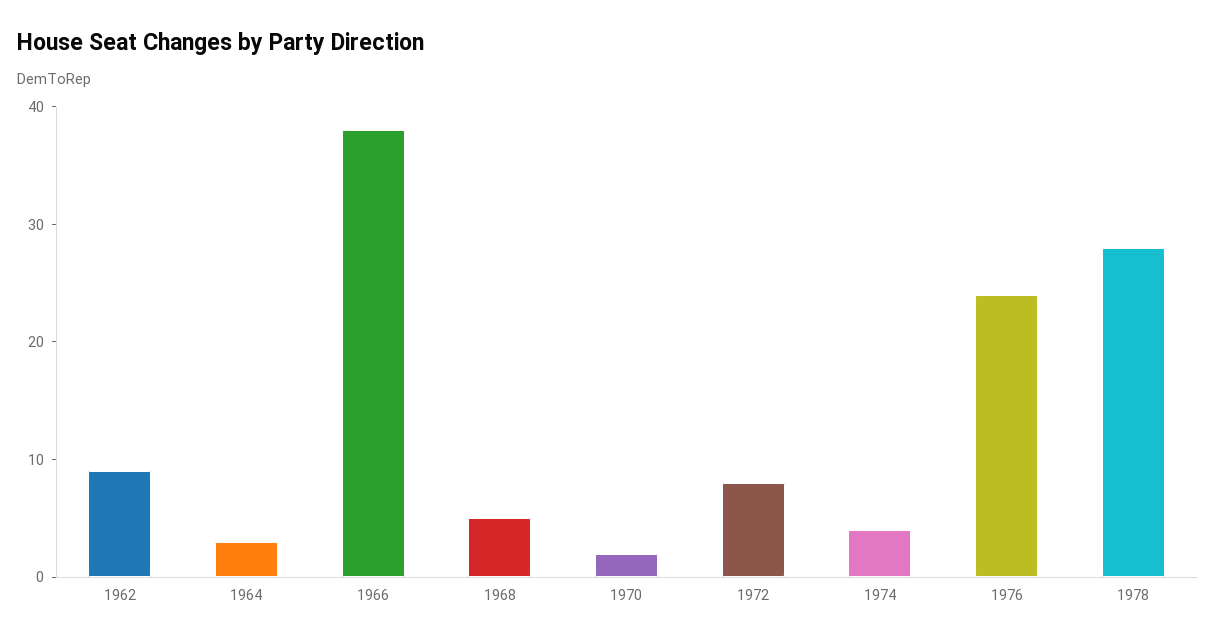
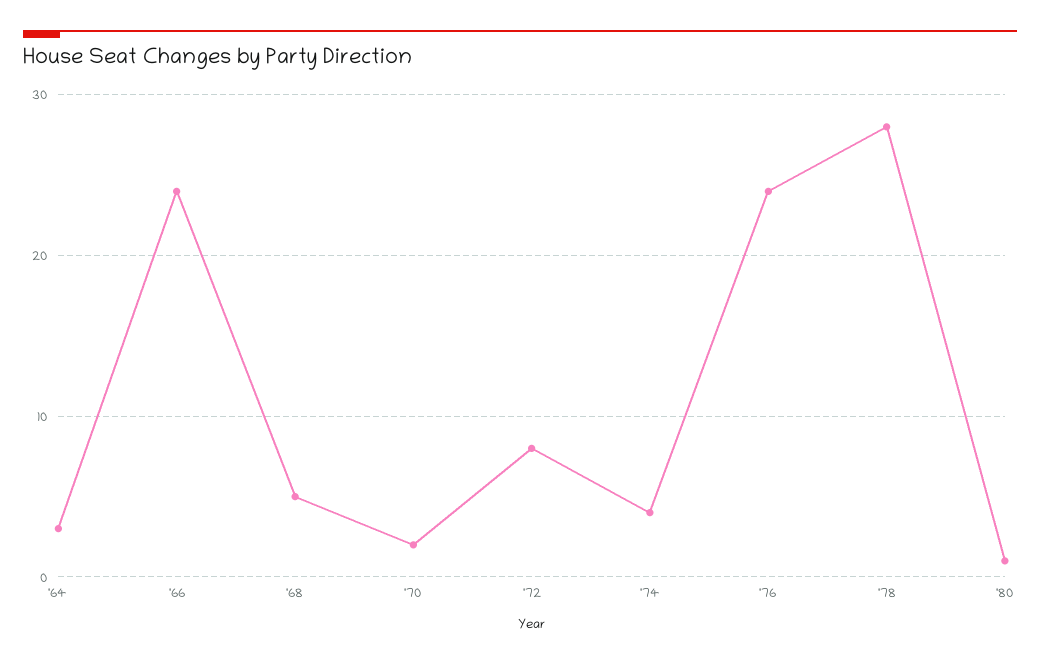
1962: 9 -> none
1966: 38 -> 24
'80: none -> 1

